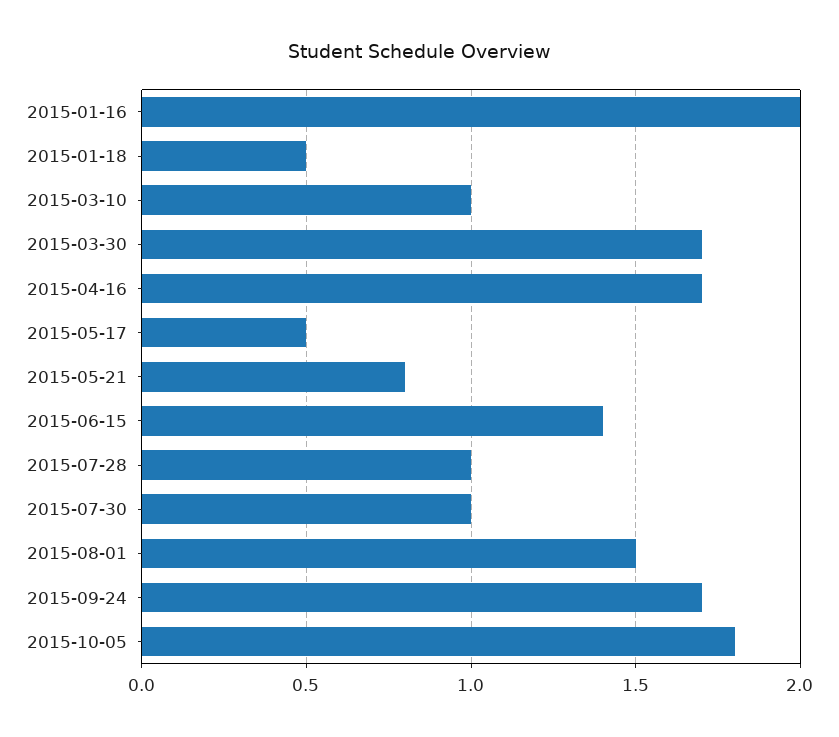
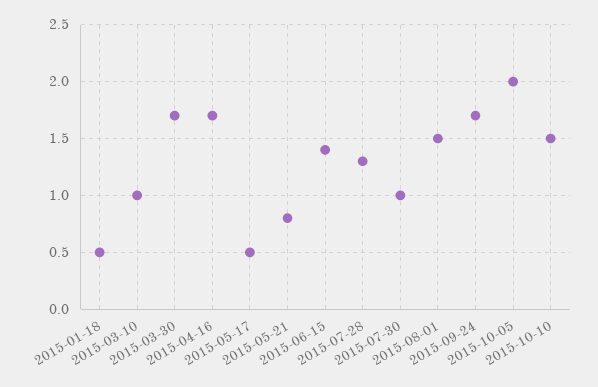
2015-01-16: 2 -> none
2015-07-28: 1 -> 1.3
2015-10-05: 1.8 -> 2
2015-10-10: none -> 1.5

